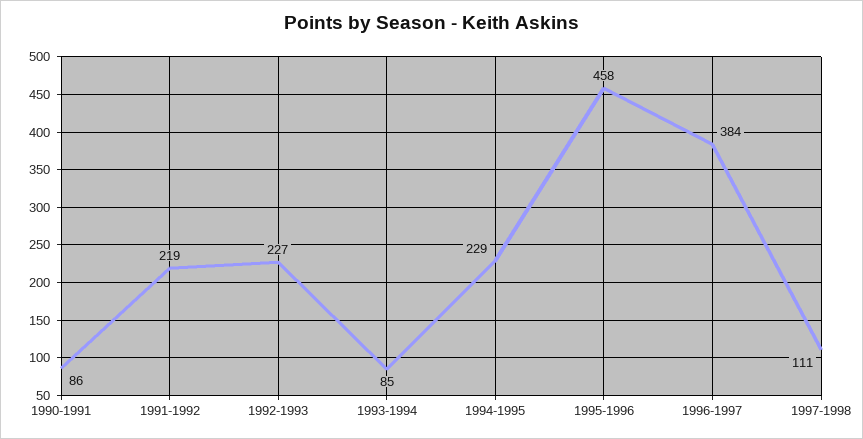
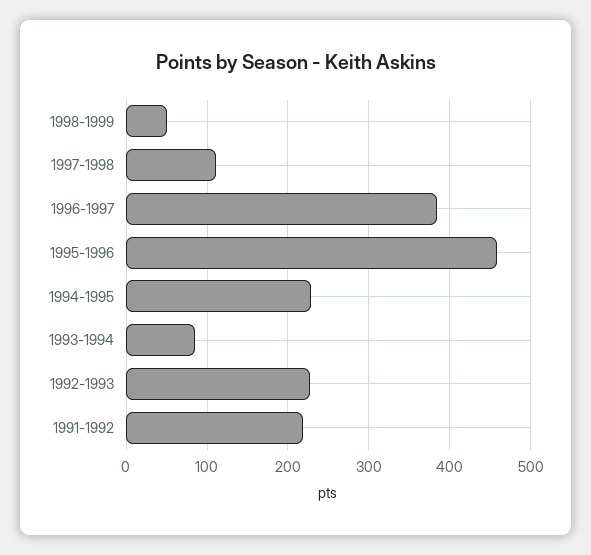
1990-1991: 86 -> none
1998-1999: none -> 50

